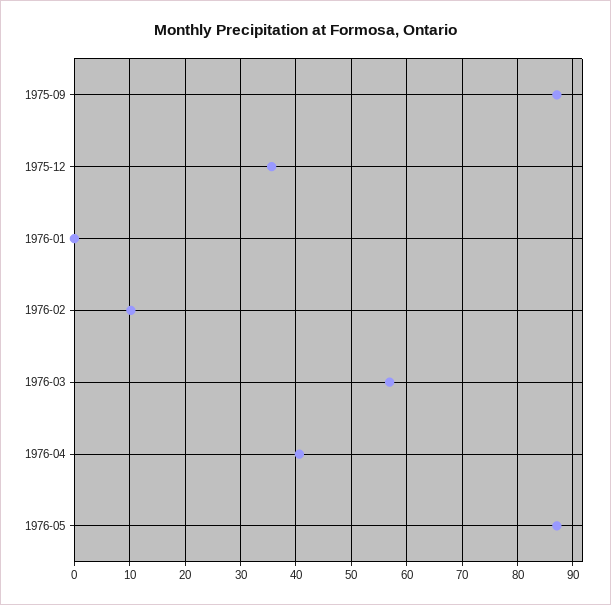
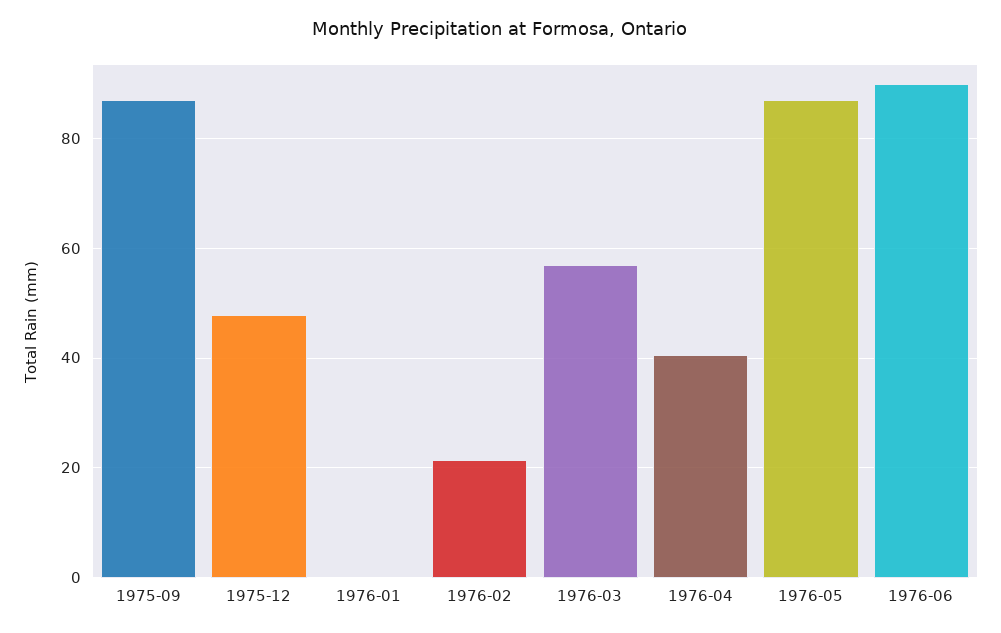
1975-12: 36 -> 48
1976-02: 10 -> 22
1976-06: none -> 90

